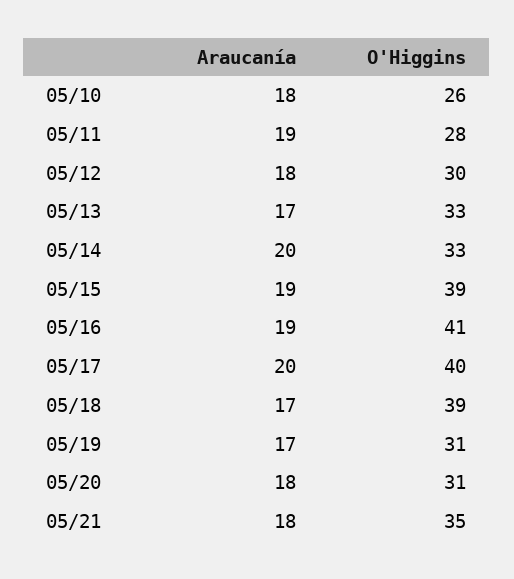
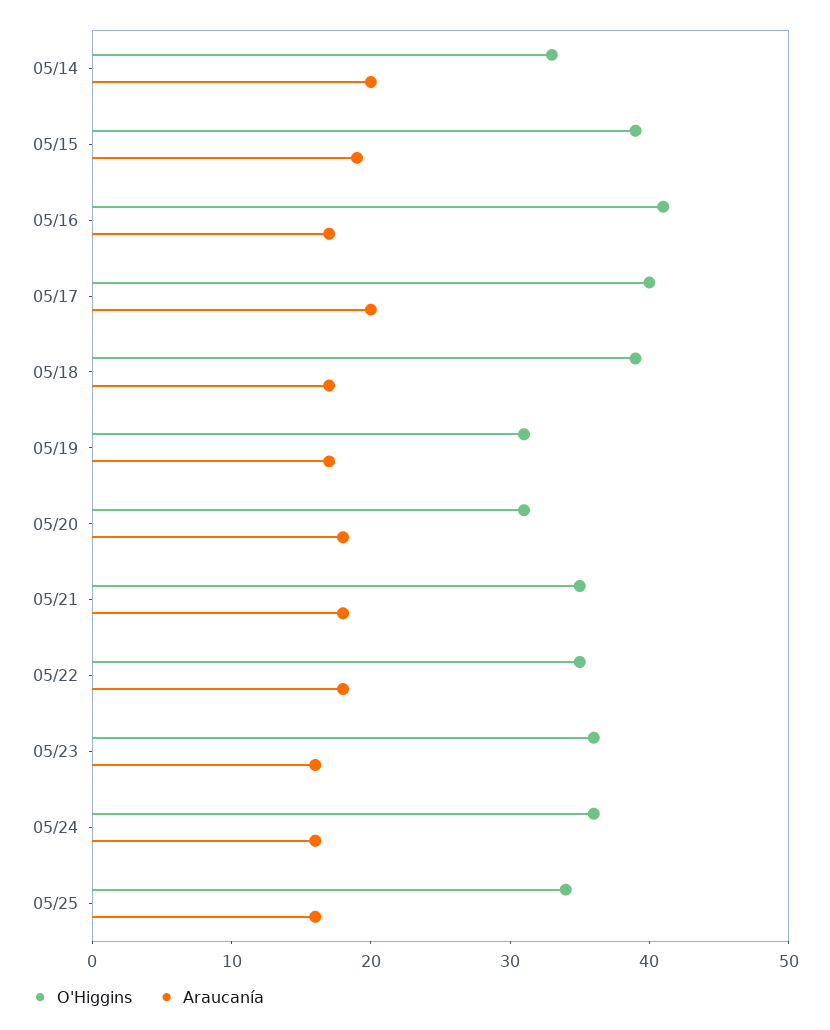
Araucanía, 05/10: 18 -> none
O'Higgins, 05/10: 26 -> none
Araucanía, 05/11: 19 -> none
O'Higgins, 05/11: 28 -> none
Araucanía, 05/12: 18 -> none
O'Higgins, 05/12: 30 -> none
Araucanía, 05/13: 17 -> none
O'Higgins, 05/13: 33 -> none
Araucanía, 05/16: 19 -> 17
O'Higgins, 05/22: none -> 35
Araucanía, 05/22: none -> 18
O'Higgins, 05/23: none -> 36
Araucanía, 05/23: none -> 16
O'Higgins, 05/24: none -> 36
Araucanía, 05/24: none -> 16
O'Higgins, 05/25: none -> 34
Araucanía, 05/25: none -> 16

